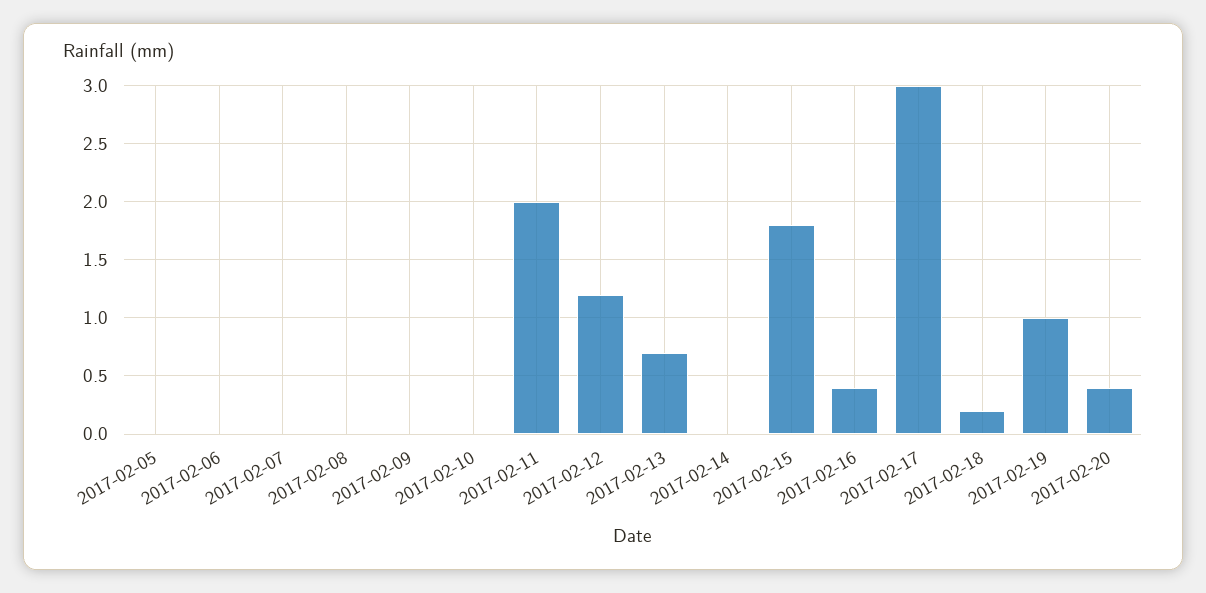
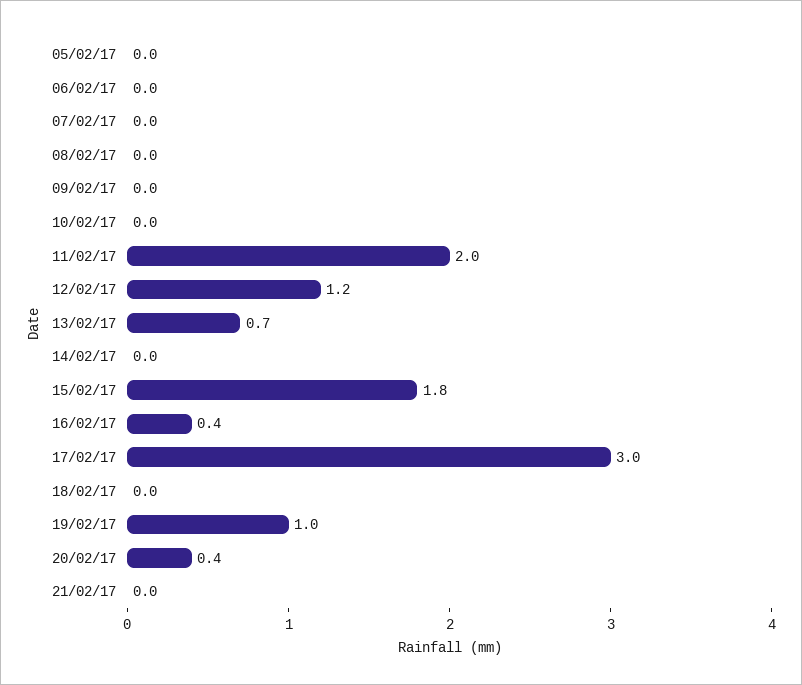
2017-02-18: 0.2 -> 0
21/02/17: none -> 0

